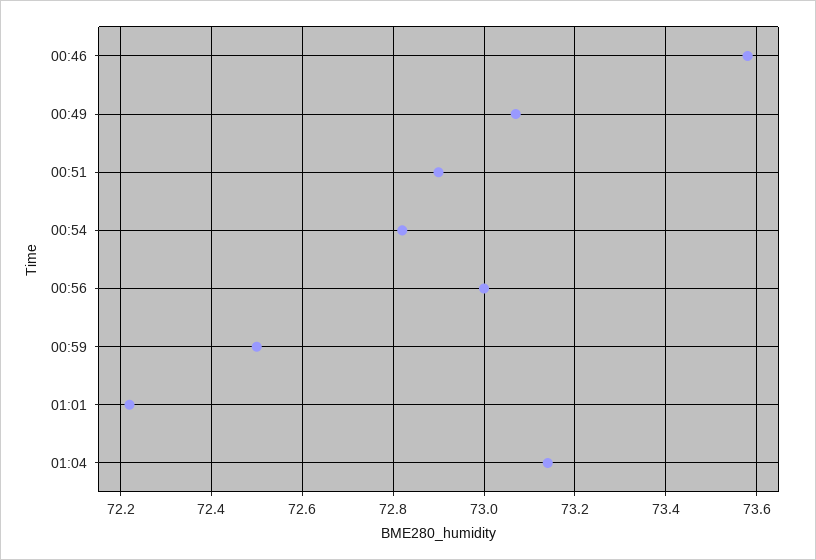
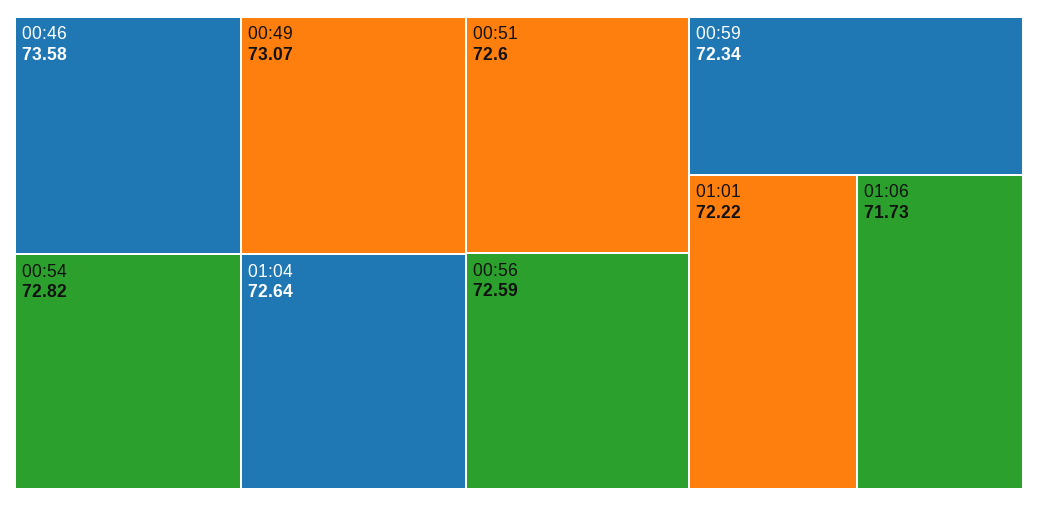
00:51: 72.9 -> 72.6
00:56: 73 -> 72.59
00:59: 72.5 -> 72.34
01:04: 73.15 -> 72.64
01:06: none -> 71.73

